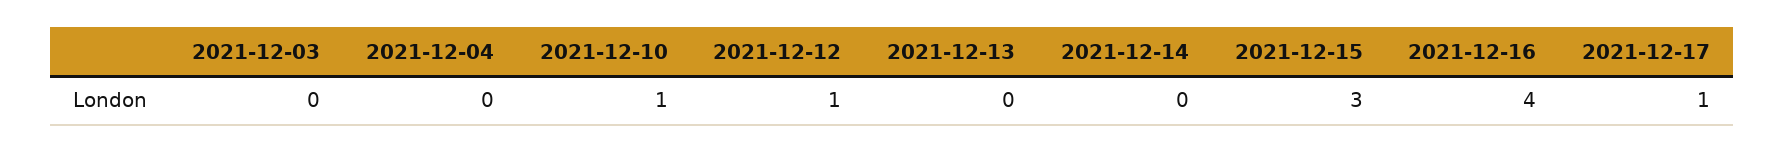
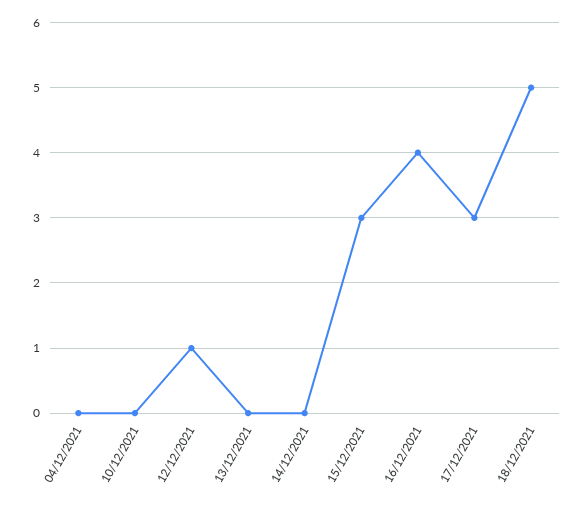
2021-12-03: 0 -> none
2021-12-10: 1 -> 0
2021-12-17: 1 -> 3
18/12/2021: none -> 5

